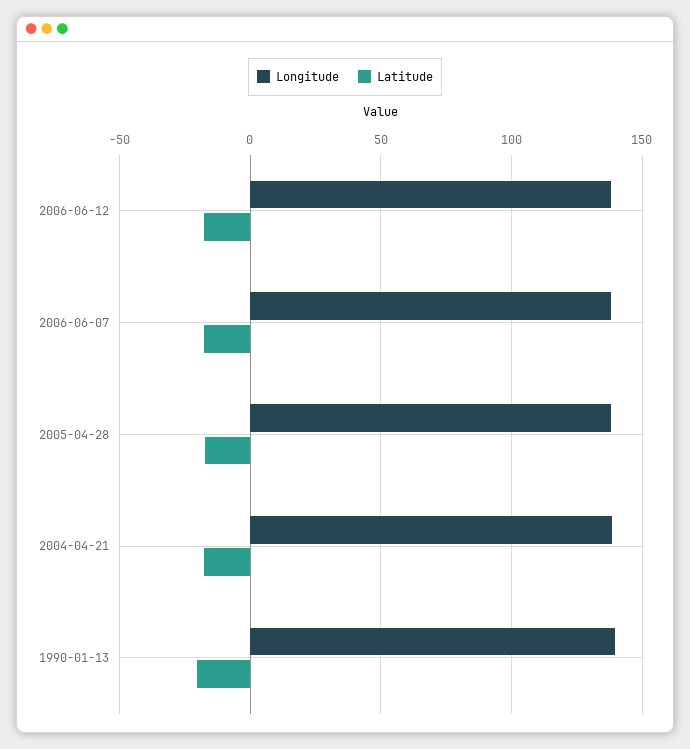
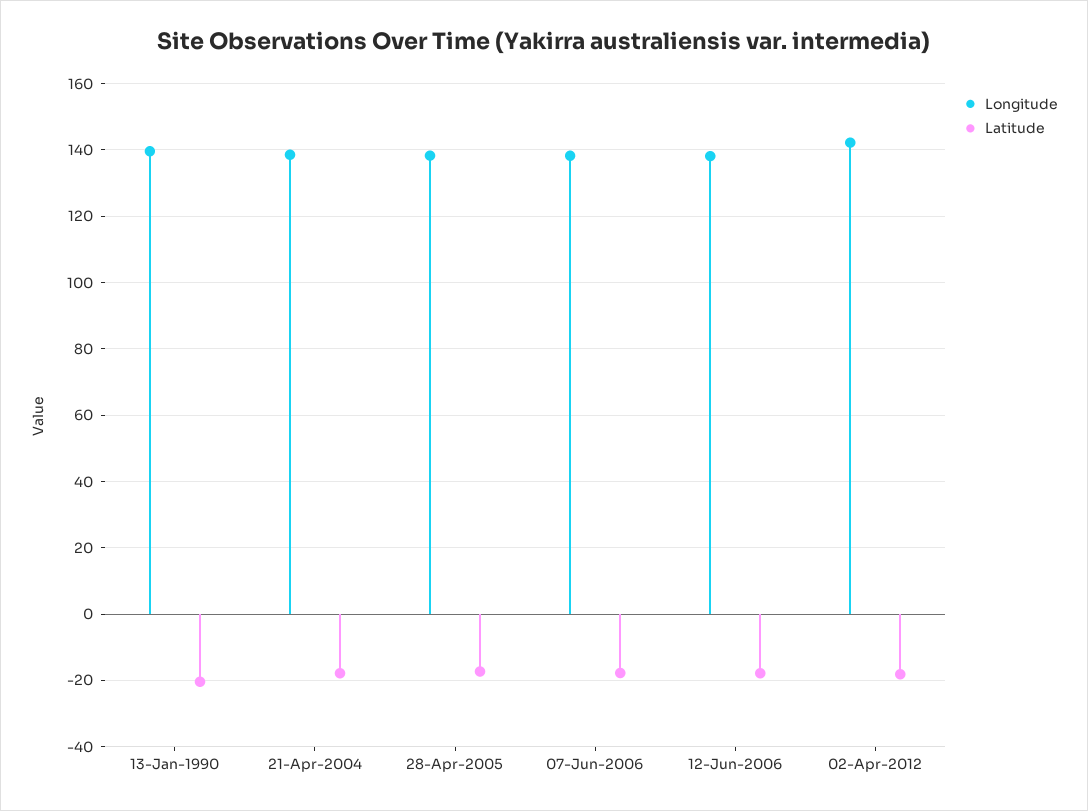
Longitude, 02-Apr-2012: none -> 142
Latitude, 02-Apr-2012: none -> -18

